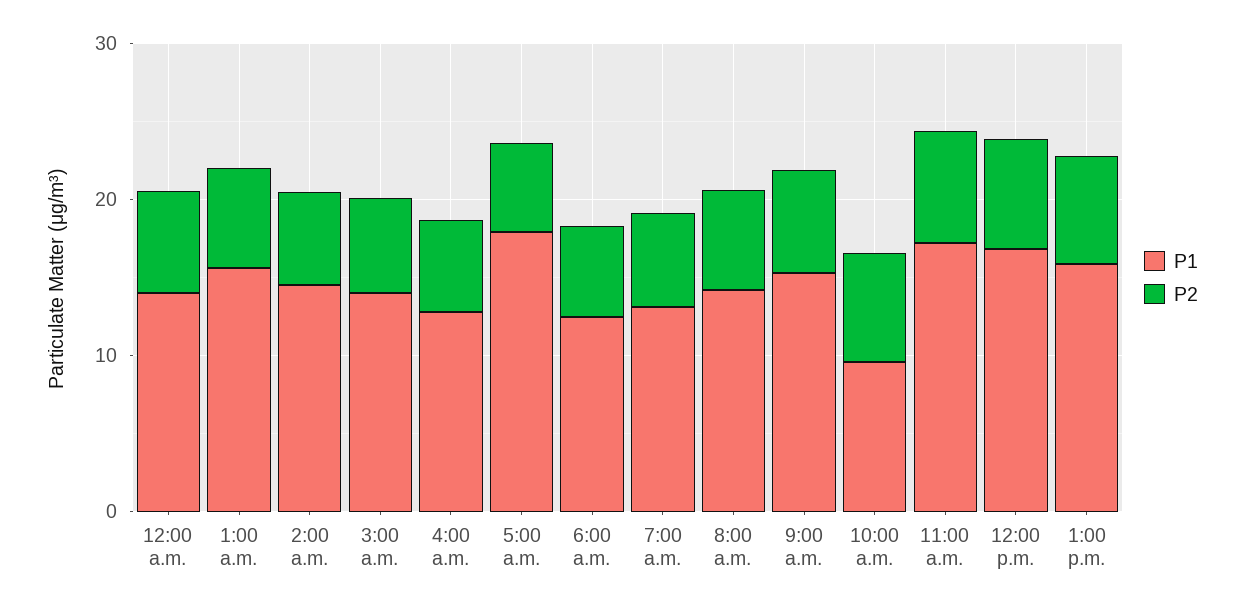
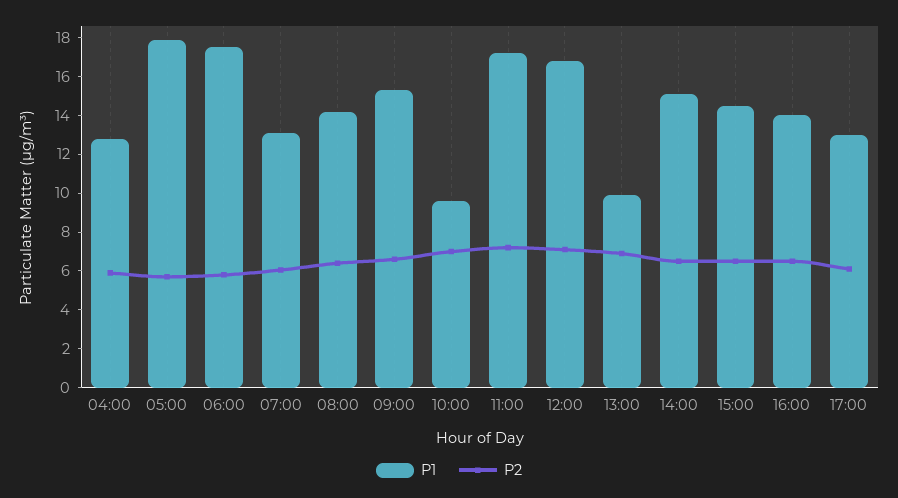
P1, 12:00 a.m.: 14 -> none
P2, 12:00 a.m.: 6 -> none
P1, 1:00 a.m.: 16 -> none
P2, 1:00 a.m.: 6 -> none
P1, 2:00 a.m.: 14 -> none
P2, 2:00 a.m.: 6 -> none
P1, 3:00 a.m.: 14 -> none
P2, 3:00 a.m.: 6 -> none
P1, 6:00 a.m.: 12 -> 17.5
P1, 1:00 p.m.: 16 -> 10
P1, 14:00: none -> 15
P2, 14:00: none -> 6.5
P1, 15:00: none -> 14.5
P2, 15:00: none -> 6.5
P1, 16:00: none -> 14
P2, 16:00: none -> 6.5
P1, 17:00: none -> 13
P2, 17:00: none -> 6

